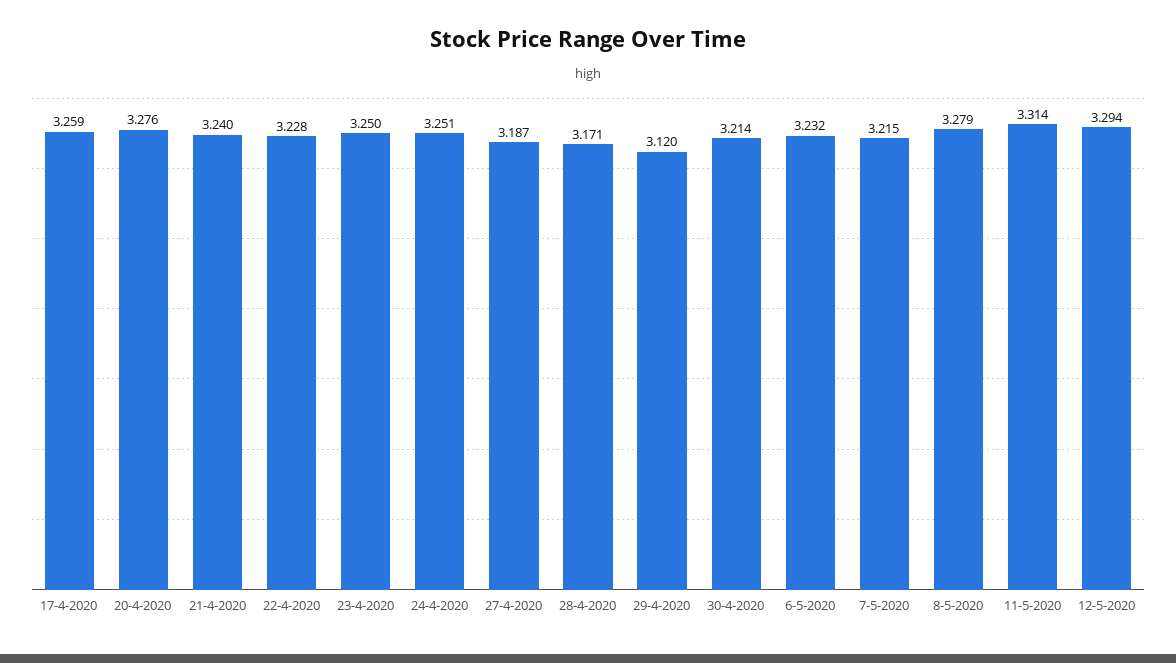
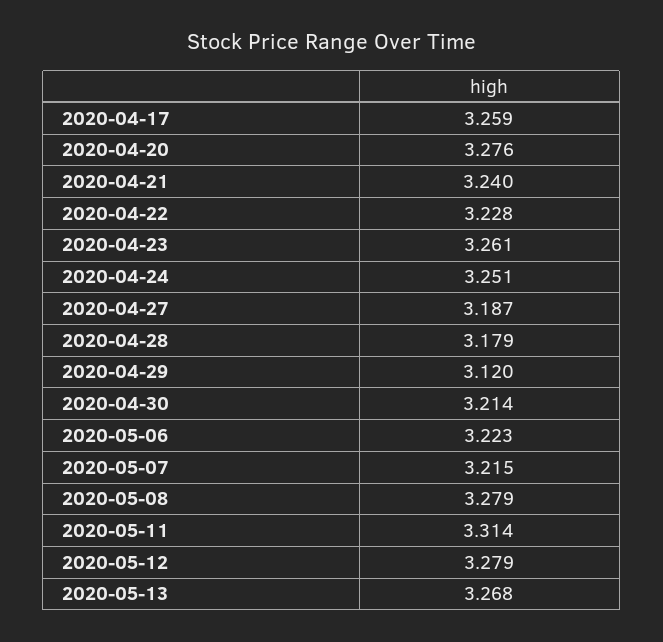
23-4-2020: 3.25 -> 3.261
28-4-2020: 3.171 -> 3.179
6-5-2020: 3.232 -> 3.223
12-5-2020: 3.294 -> 3.279
2020-05-13: none -> 3.268

